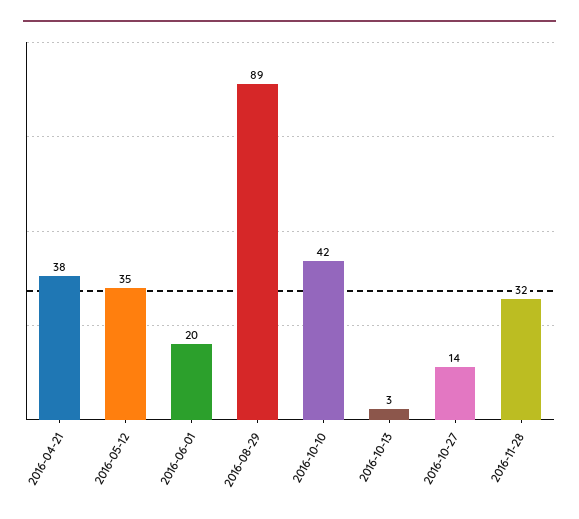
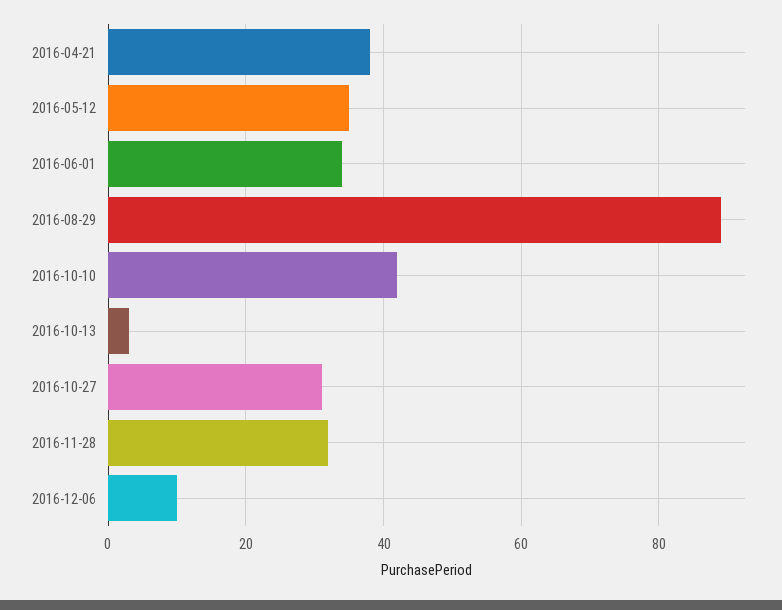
2016-06-01: 20 -> 35
2016-10-27: 14 -> 30
2016-12-06: none -> 10

